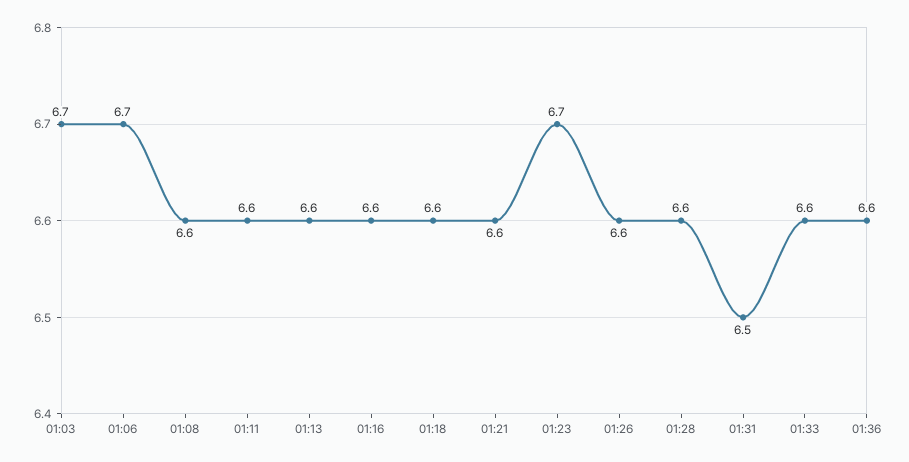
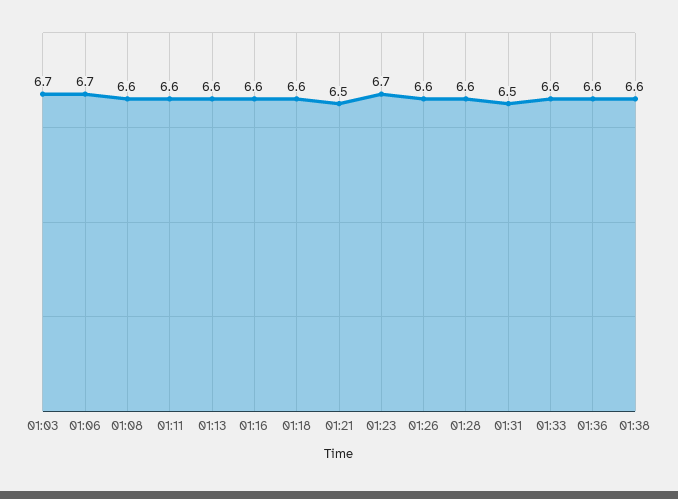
01:21: 6.6 -> 6.5
01:38: none -> 6.6

